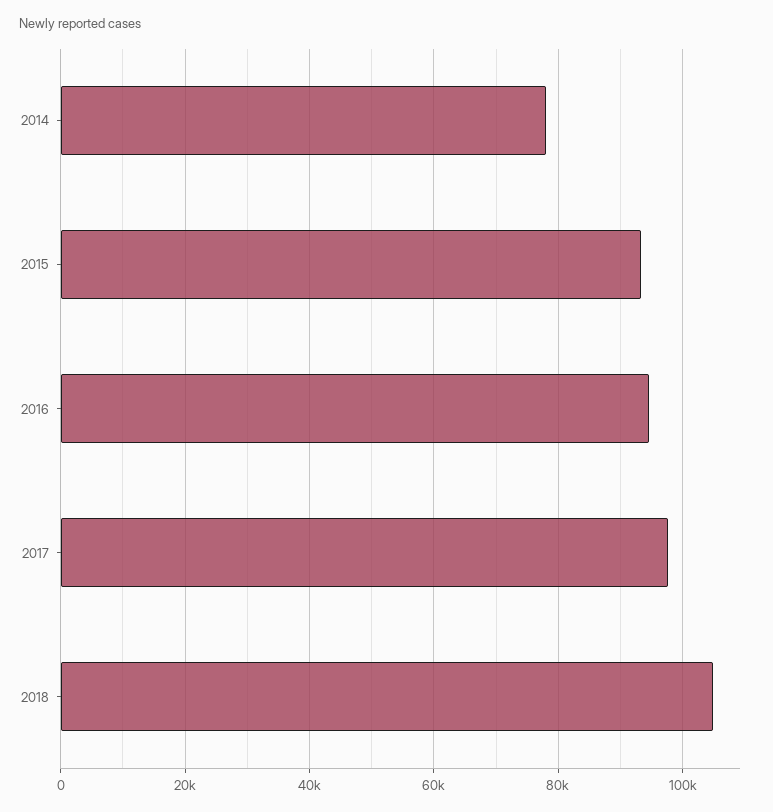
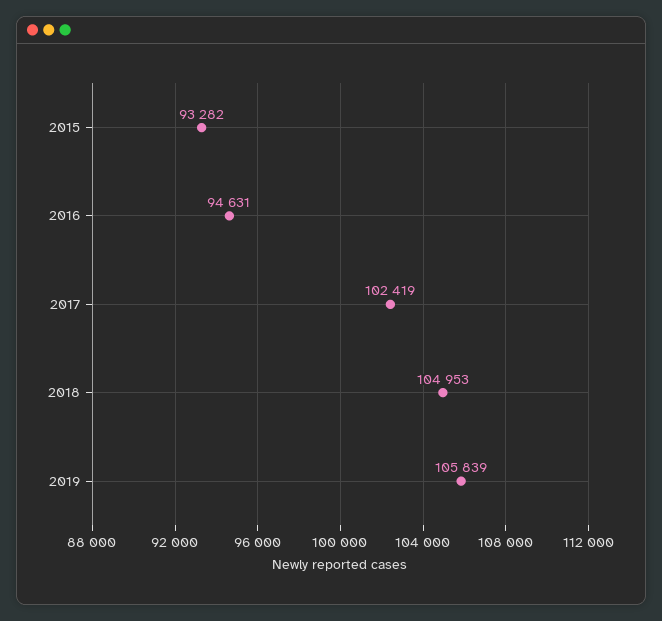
2014: 78000 -> none
2017: 98000 -> 102419
2019: none -> 105839

